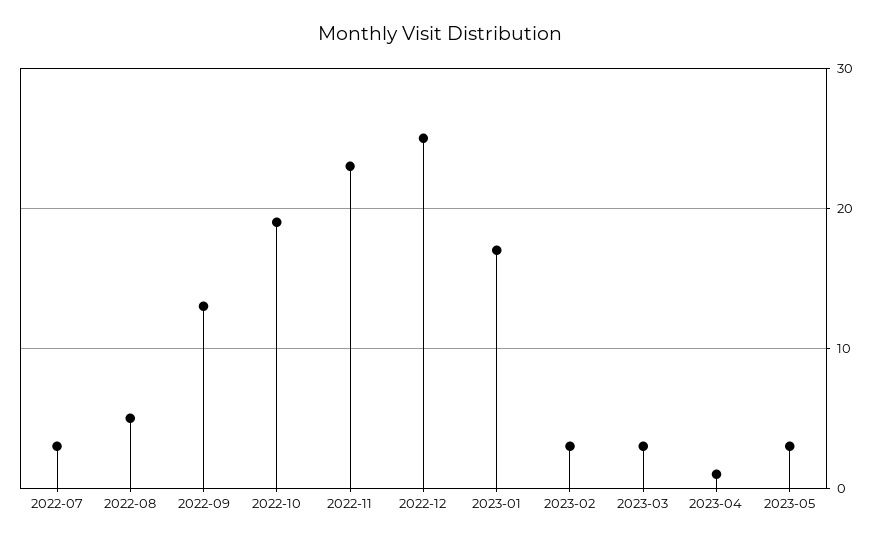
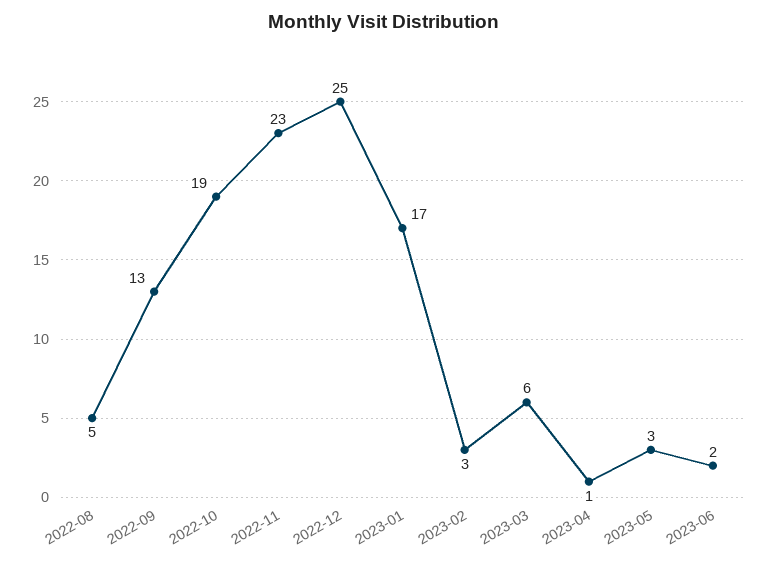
2022-07: 3 -> none
2023-03: 3 -> 6
2023-06: none -> 2

